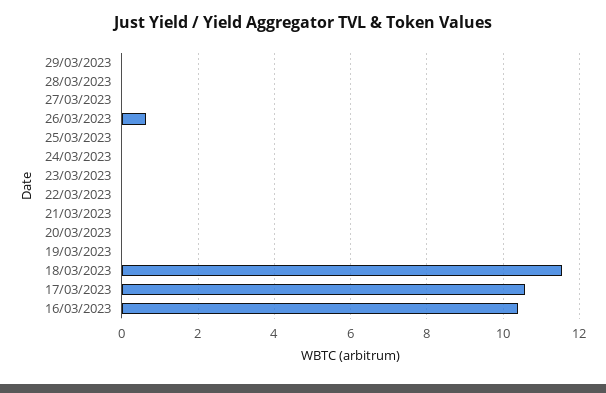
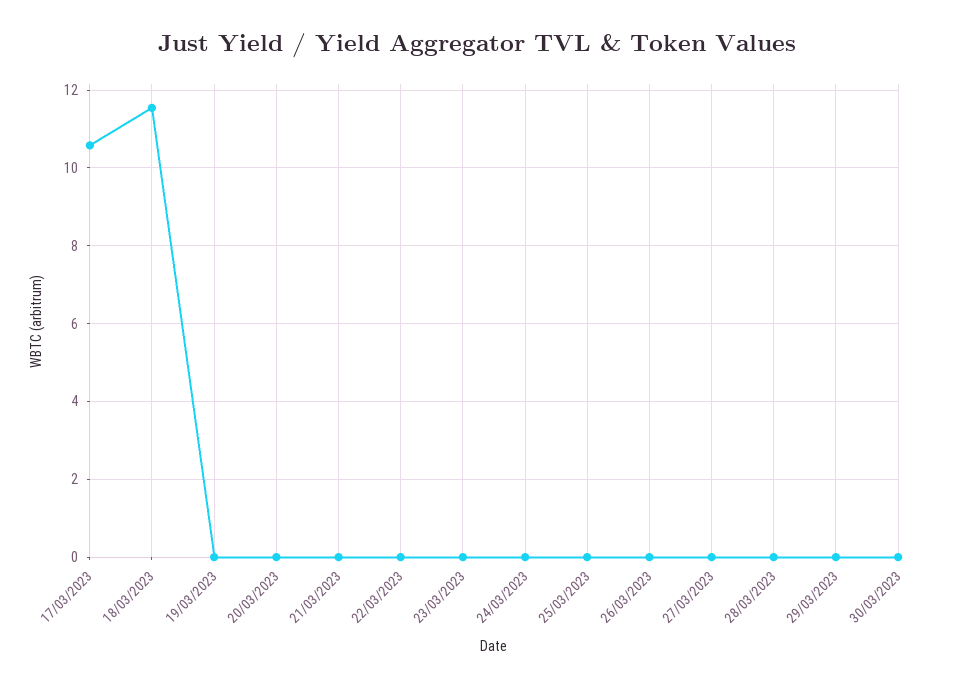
26/03/2023: 0.6 -> 0
16/03/2023: 10.4 -> none
30/03/2023: none -> 0

